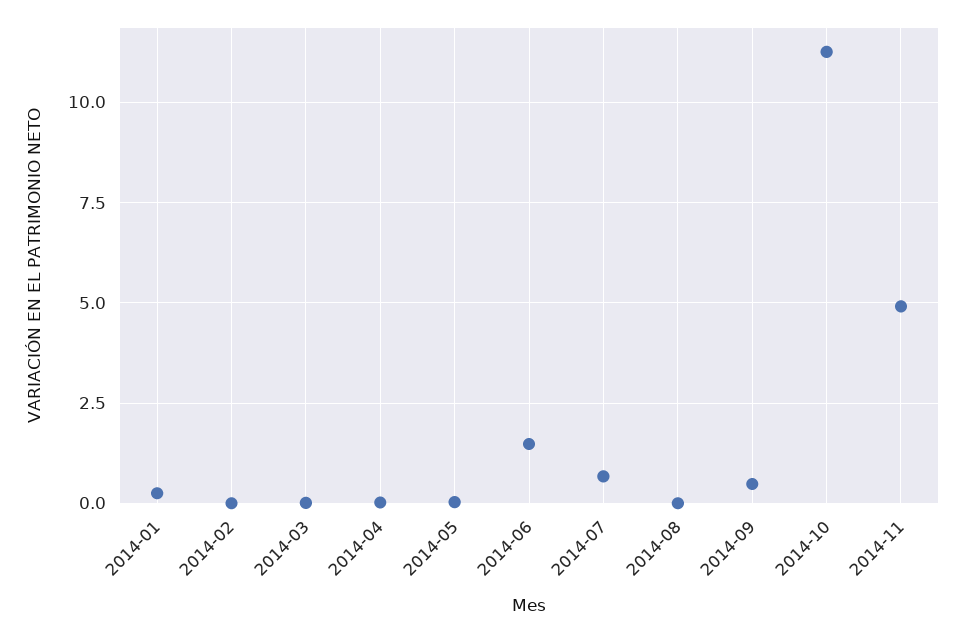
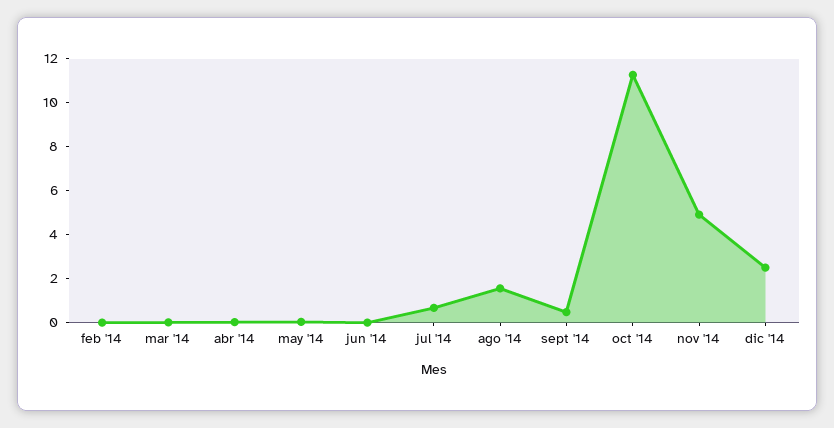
2014-01: 0.25 -> none
2014-06: 1.5 -> 0
2014-08: 0 -> 1.5
dic '14: none -> 2.5

